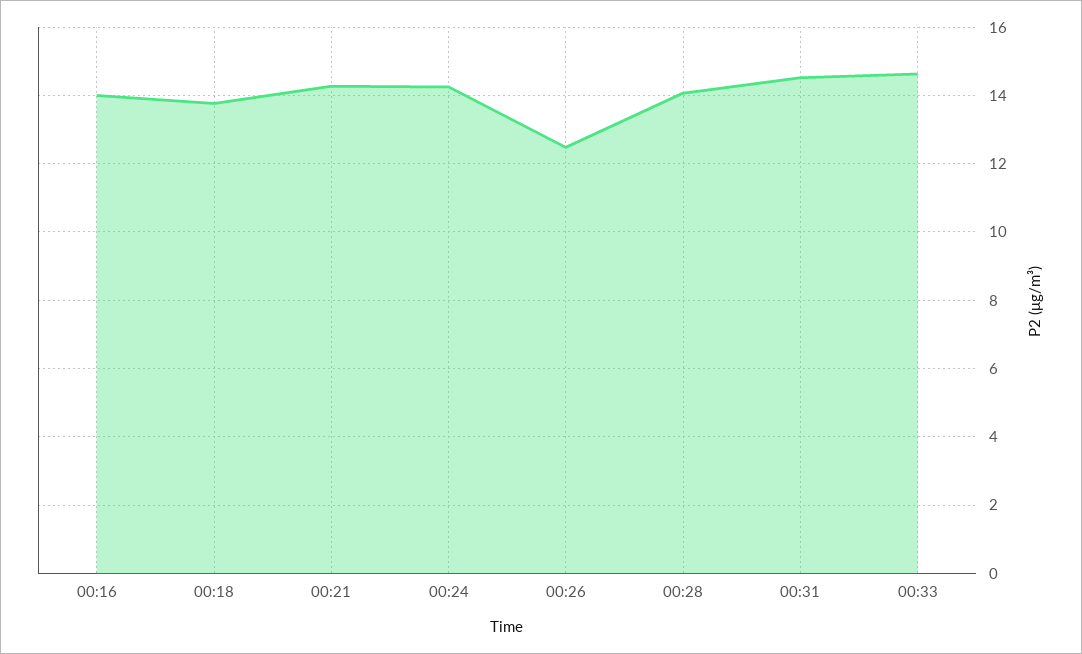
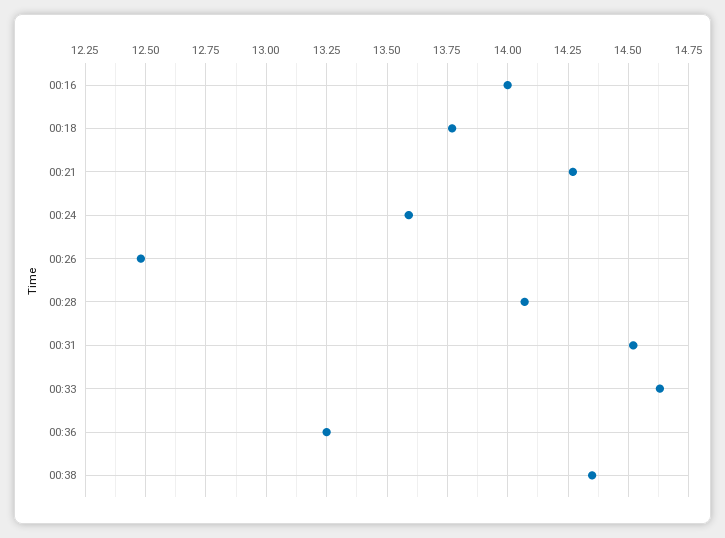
00:24: 14.2 -> 13.6
00:36: none -> 13.25
00:38: none -> 14.35

